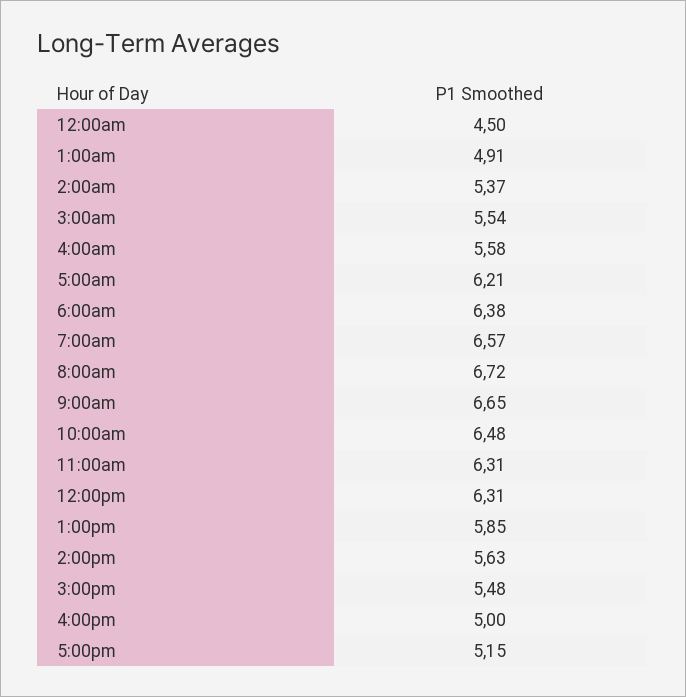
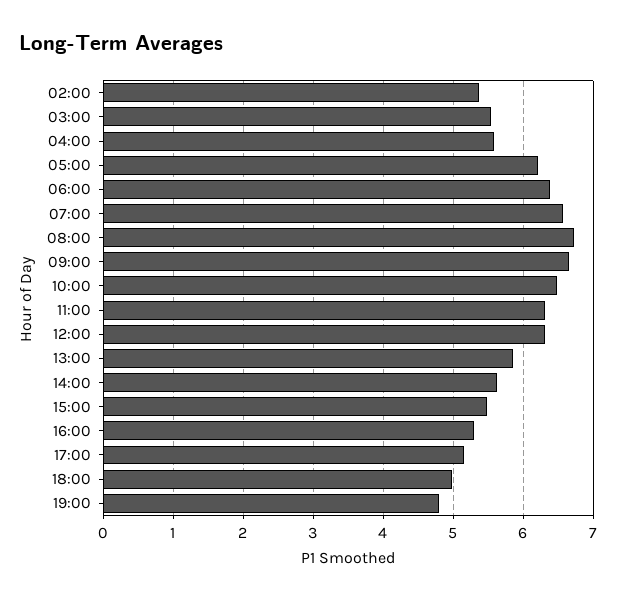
12:00am: 4.5 -> none
1:00am: 4.91 -> none
4:00pm: 5 -> 5.3
18:00: none -> 5
19:00: none -> 4.8

